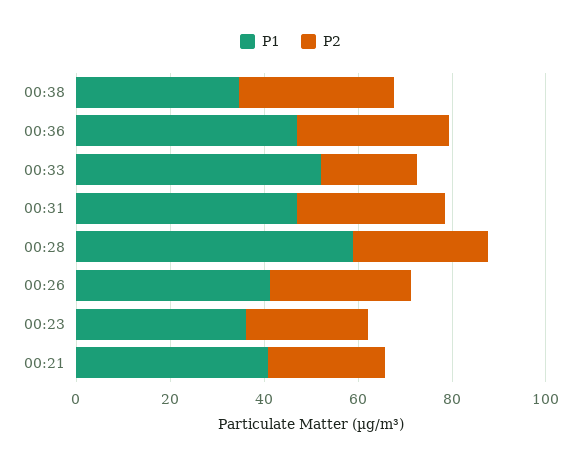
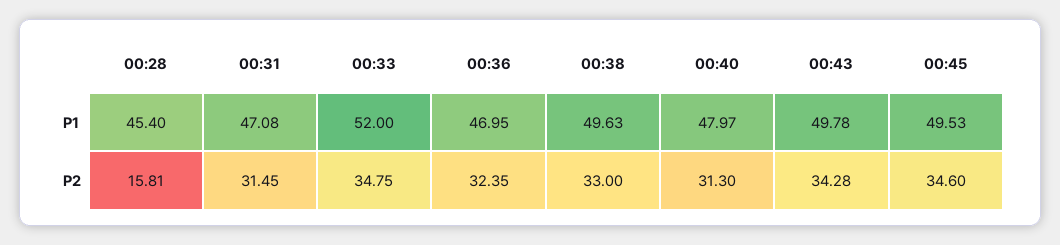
P1, 00:38: 35 -> 49.63
P2, 00:33: 20 -> 34.75
P1, 00:28: 60 -> 45.4
P2, 00:28: 30 -> 15.81
P1, 00:26: 40 -> none
P2, 00:26: 30 -> none
P1, 00:23: 35 -> none
P2, 00:23: 25 -> none
P1, 00:21: 40 -> none
P2, 00:21: 25 -> none
P1, 00:40: none -> 47.97
P1, 00:43: none -> 49.78
P1, 00:45: none -> 49.53
P2, 00:40: none -> 31.3
P2, 00:43: none -> 34.28
P2, 00:45: none -> 34.6

